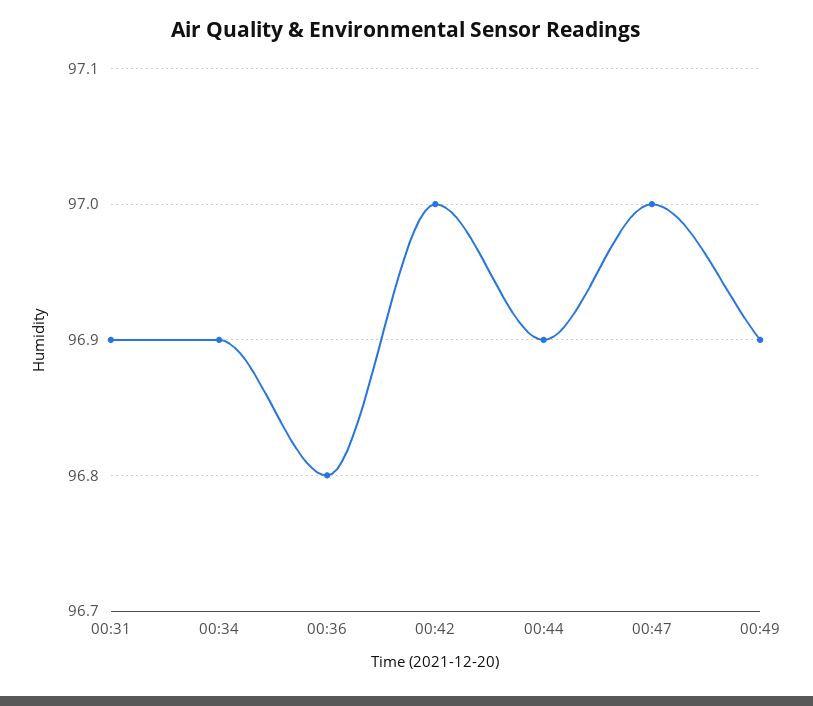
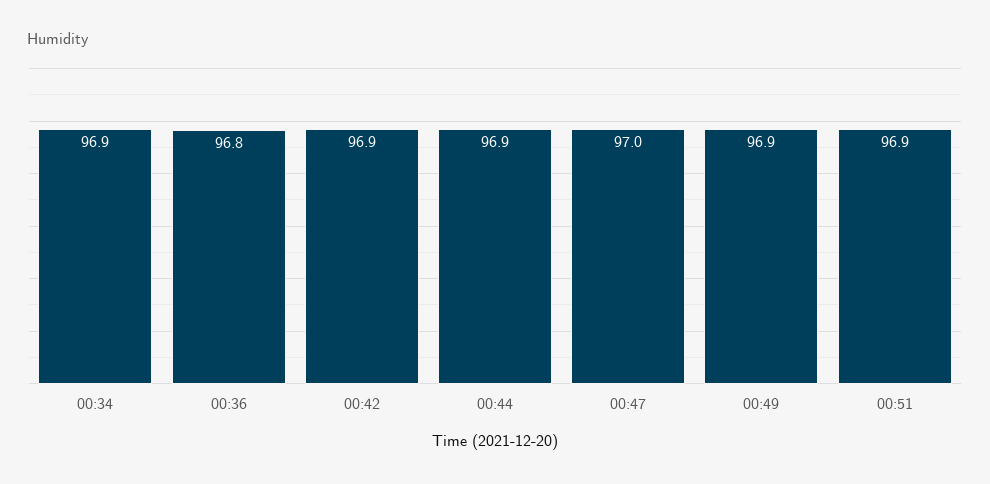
00:31: 96.9 -> none
00:42: 97 -> 96.9
00:51: none -> 96.9

